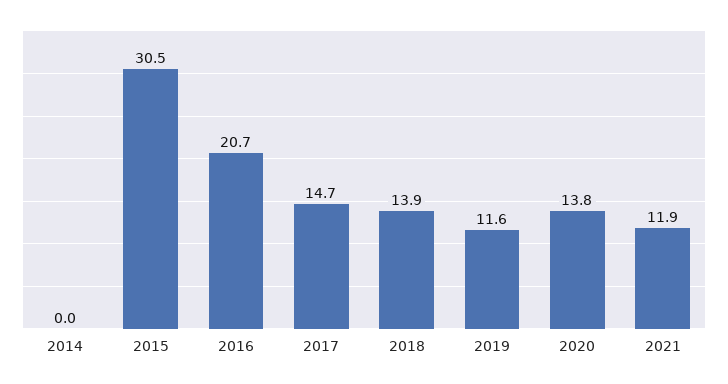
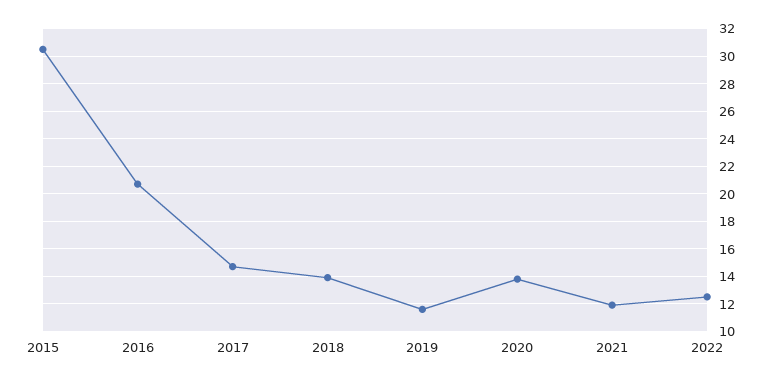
2014: 0 -> none
2022: none -> 12.5

